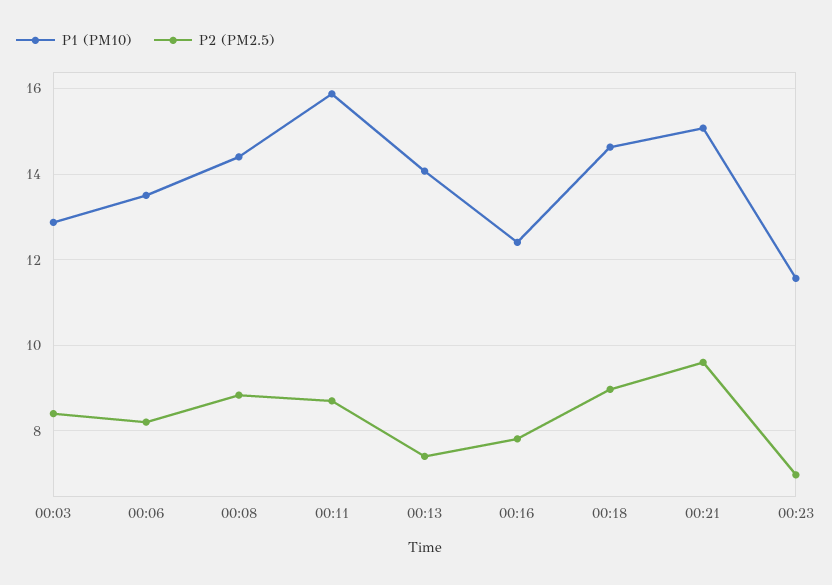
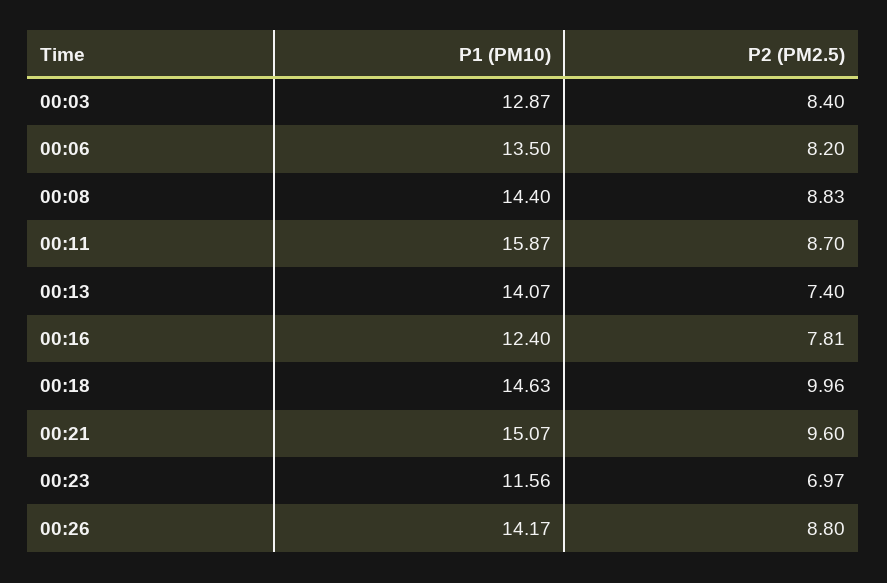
P2 (PM2.5), 00:18: 9 -> 9.96
P1 (PM10), 00:26: none -> 14.17
P2 (PM2.5), 00:26: none -> 8.8

